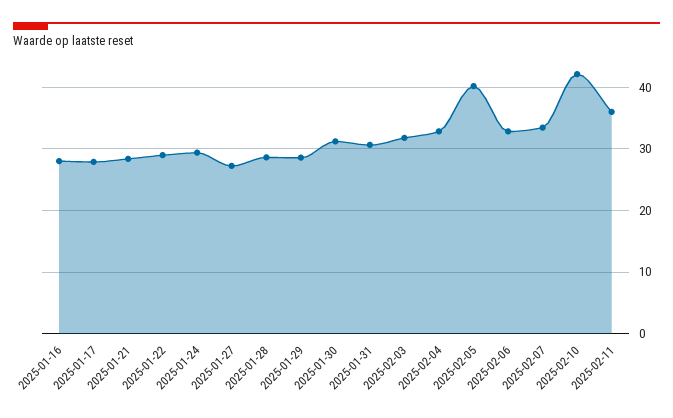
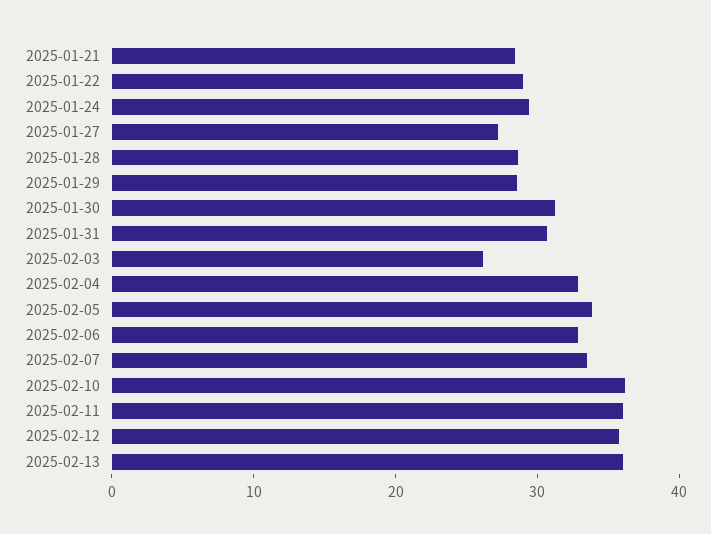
2025-01-16: 28 -> none
2025-01-17: 28 -> none
2025-02-03: 32 -> 26
2025-02-05: 40 -> 34
2025-02-10: 42 -> 36
2025-02-12: none -> 36
2025-02-13: none -> 36

